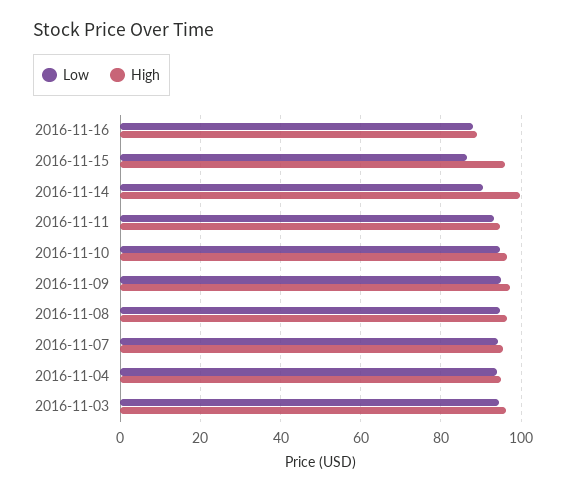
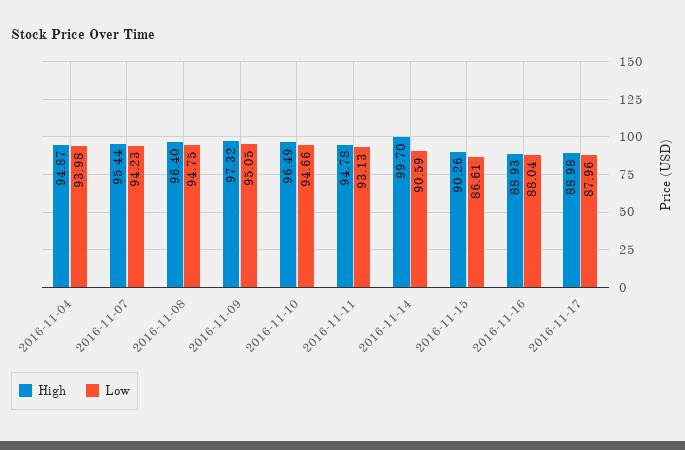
High, 2016-11-15: 96 -> 90.26
Low, 2016-11-03: 94 -> none
High, 2016-11-03: 96 -> none
High, 2016-11-17: none -> 88.98
Low, 2016-11-17: none -> 87.96

